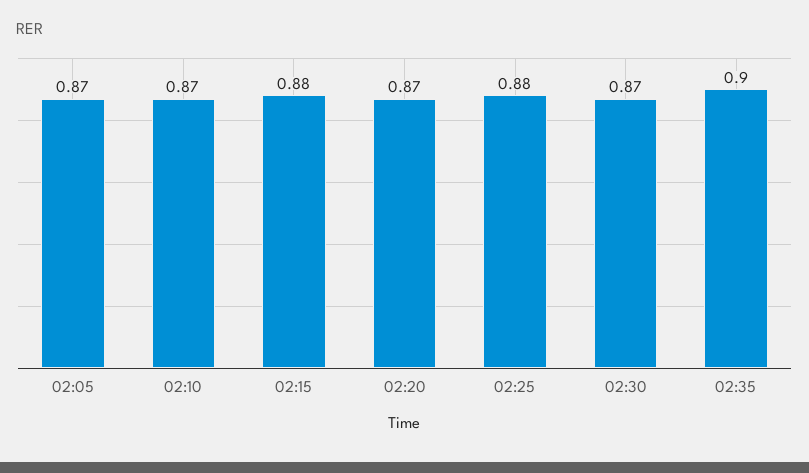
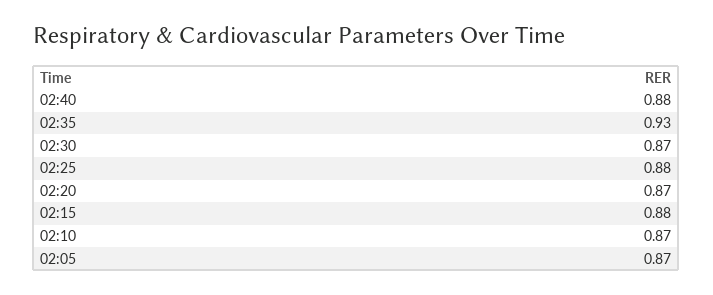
02:35: 0.9 -> 0.93
02:40: none -> 0.88

